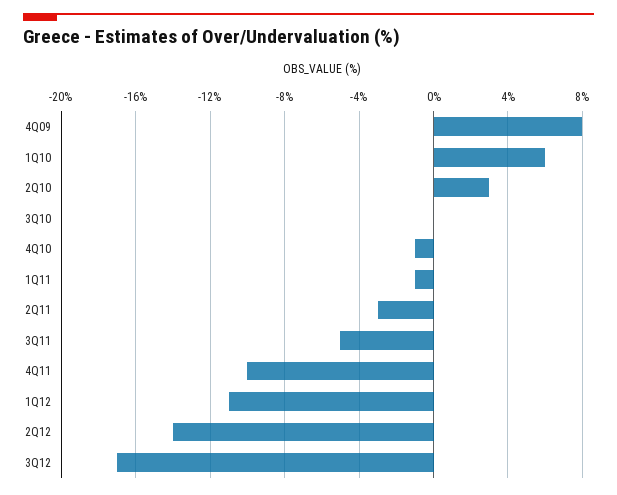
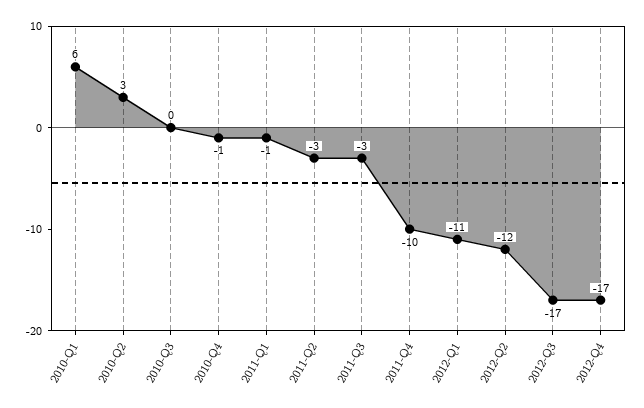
4Q09: 8 -> none
3Q11: -5 -> -3
2Q12: -14 -> -12
2012-Q4: none -> -17

